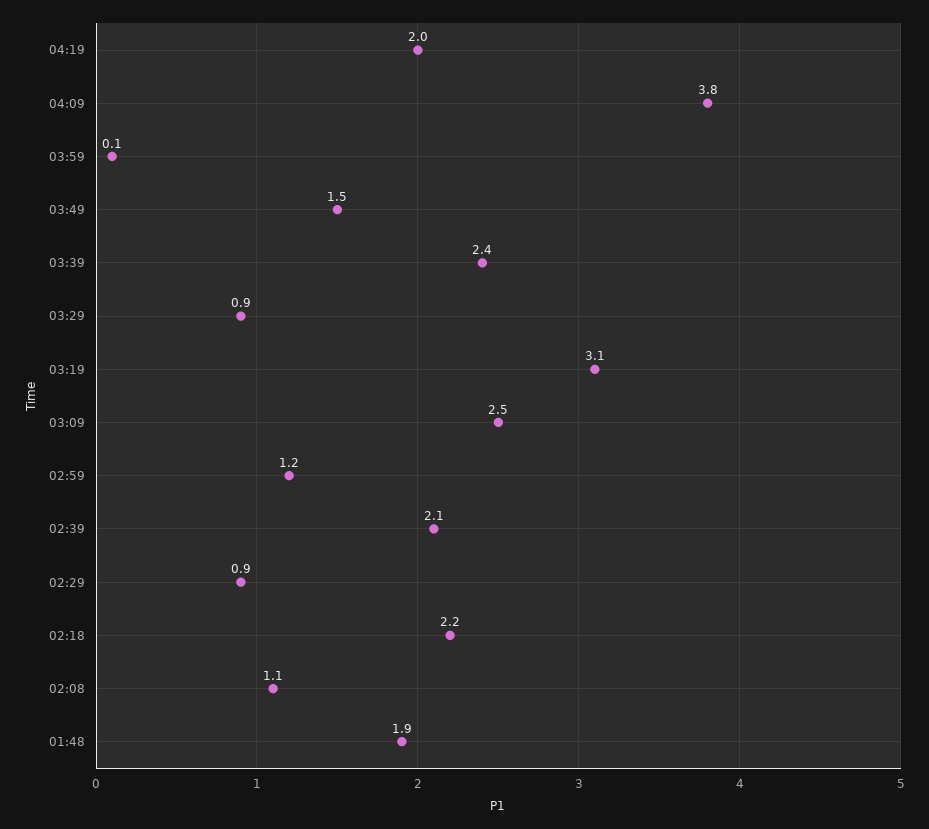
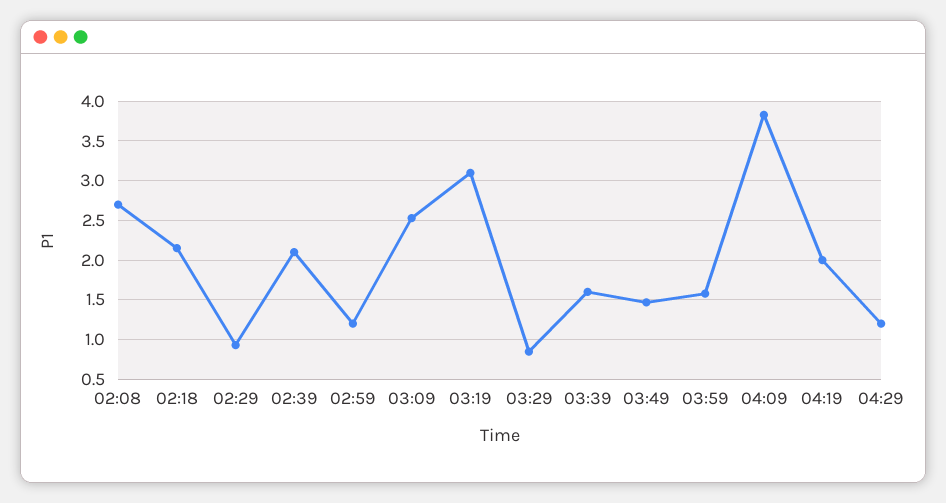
03:59: 0.1 -> 1.6
03:39: 2.4 -> 1.6
02:08: 1.1 -> 2.7
01:48: 1.9 -> none
04:29: none -> 1.2

